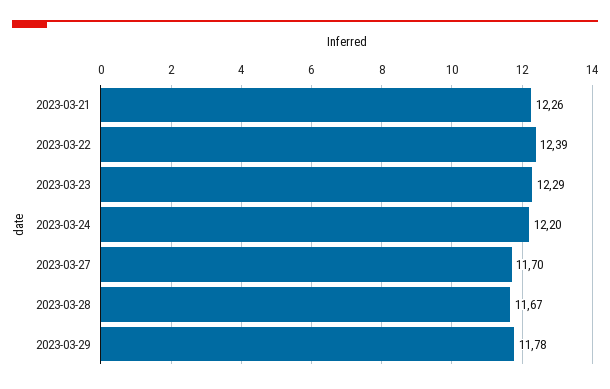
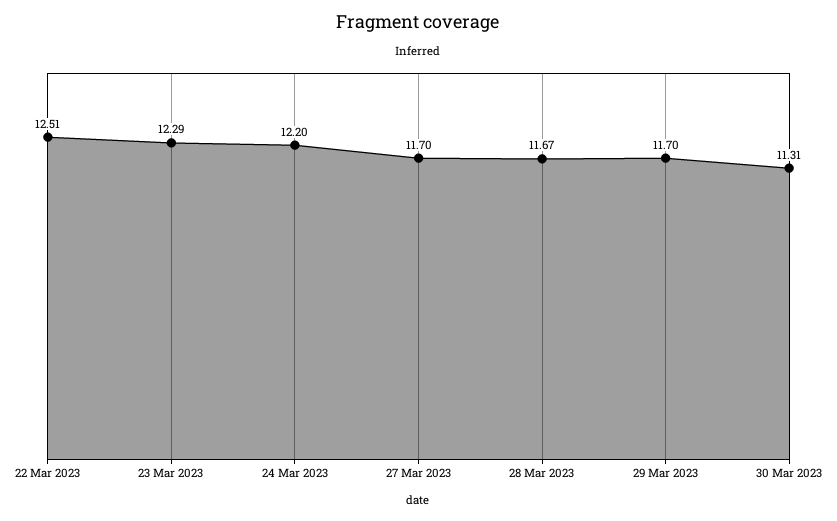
2023-03-21: 12.26 -> none
2023-03-22: 12.39 -> 12.51
2023-03-29: 11.78 -> 11.7
30 Mar 2023: none -> 11.31

